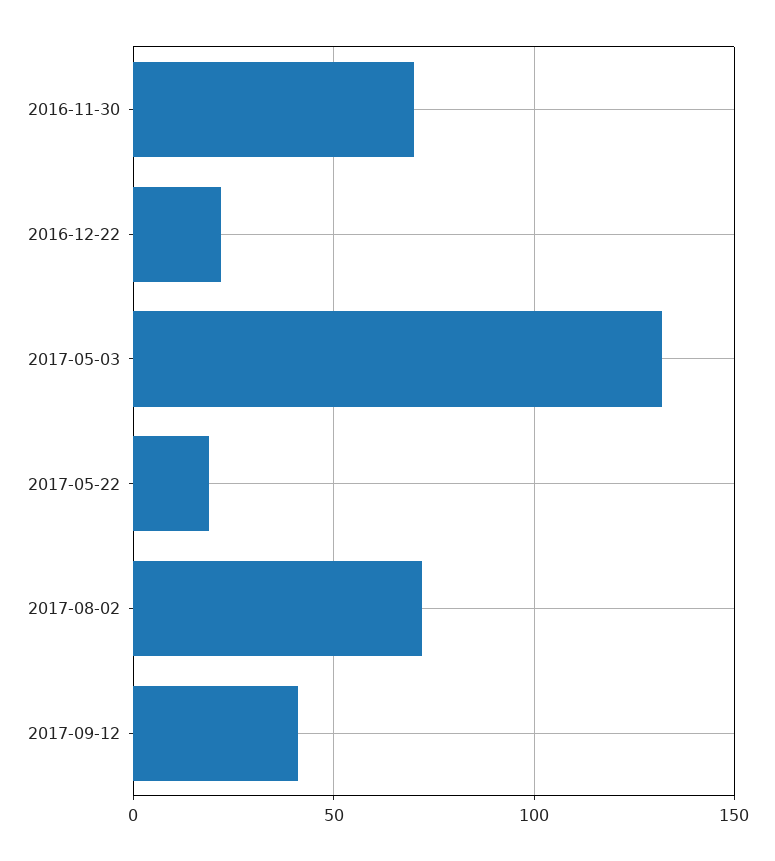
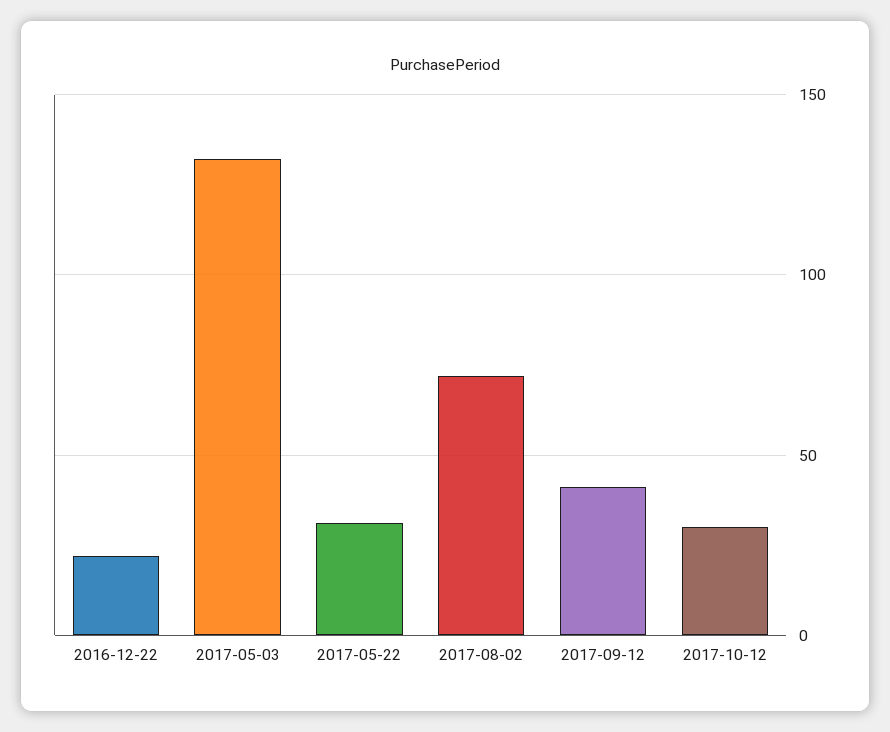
2016-11-30: 70 -> none
2017-05-22: 20 -> 30
2017-10-12: none -> 30

